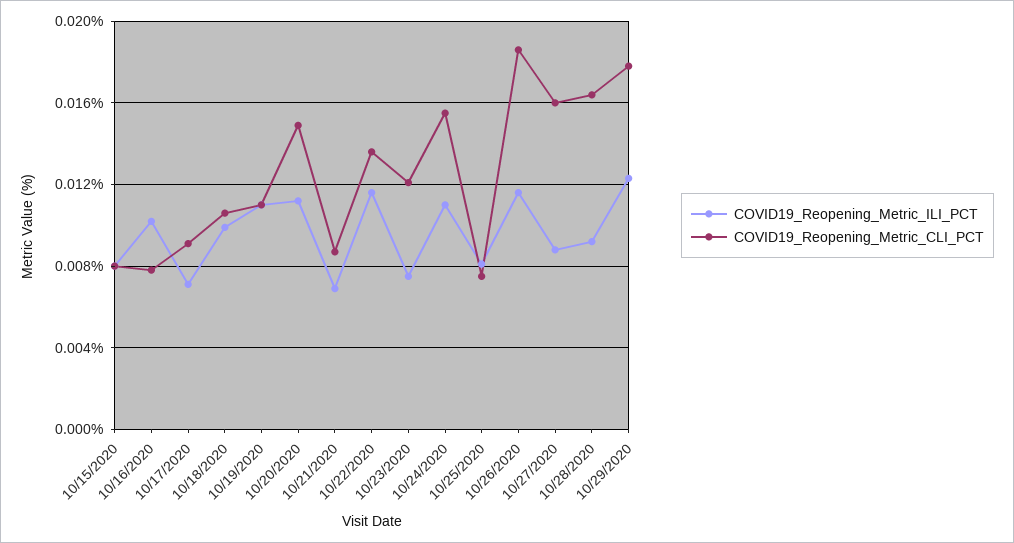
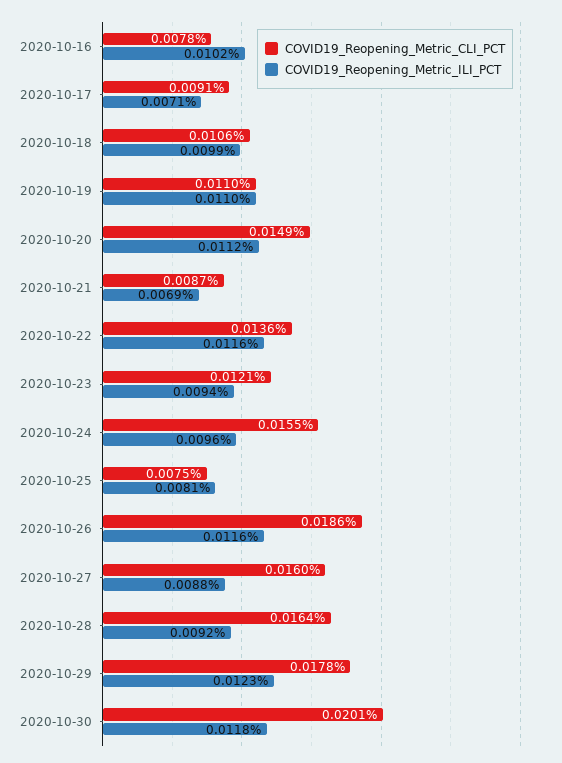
COVID19_Reopening_Metric_ILI_PCT, 10/15/2020: 0.008 -> none
COVID19_Reopening_Metric_CLI_PCT, 10/15/2020: 0.008 -> none
COVID19_Reopening_Metric_ILI_PCT, 10/23/2020: 0.0075 -> 0.0094
COVID19_Reopening_Metric_ILI_PCT, 10/24/2020: 0.011 -> 0.0096
COVID19_Reopening_Metric_CLI_PCT, 2020-10-30: none -> 0.0201
COVID19_Reopening_Metric_ILI_PCT, 2020-10-30: none -> 0.0118

